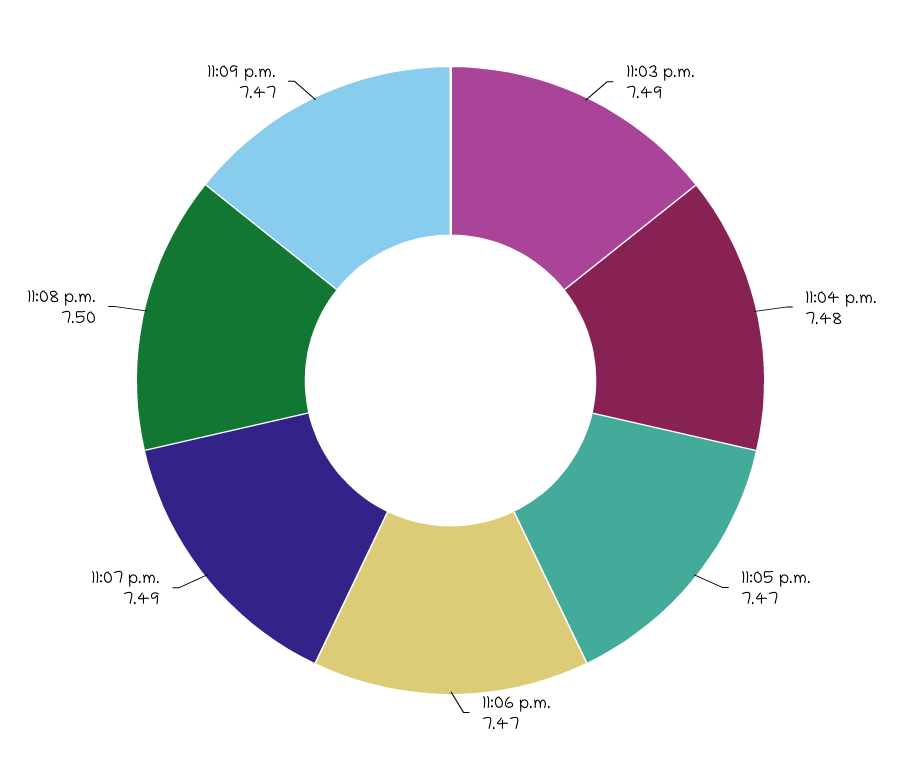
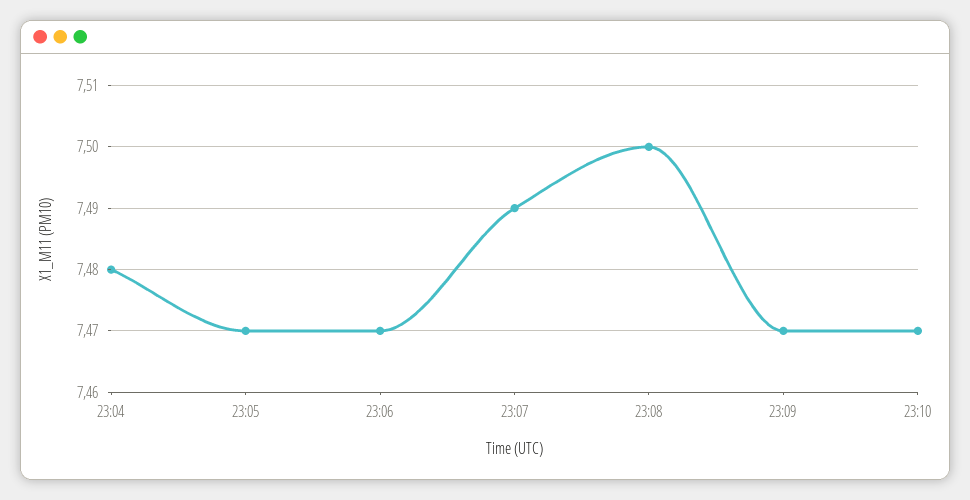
11:03 p.m.: 7.49 -> none
23:10: none -> 7.47

